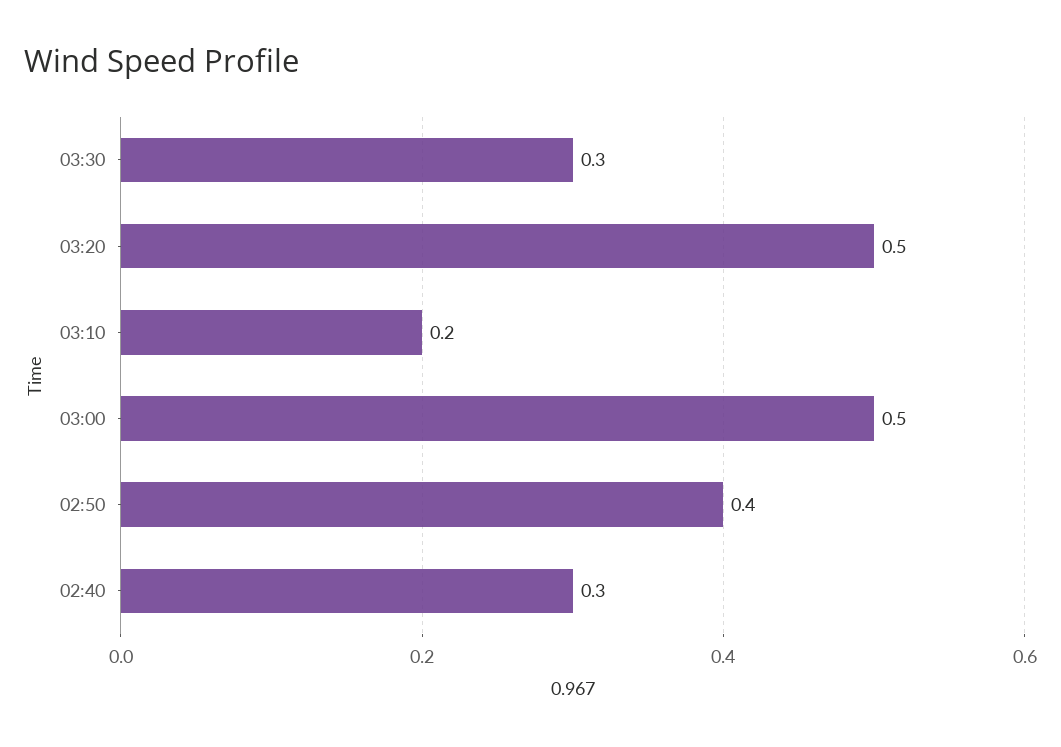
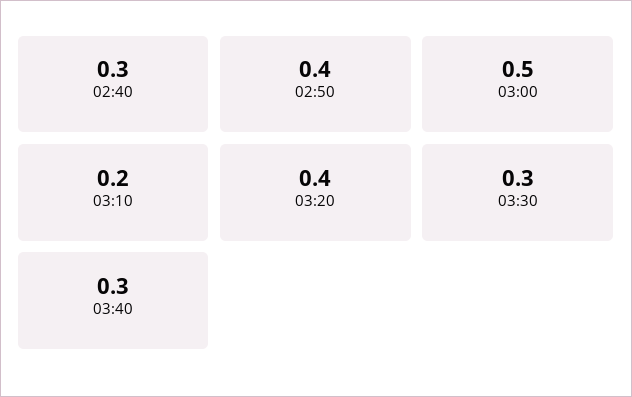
03:20: 0.5 -> 0.4
03:40: none -> 0.3

